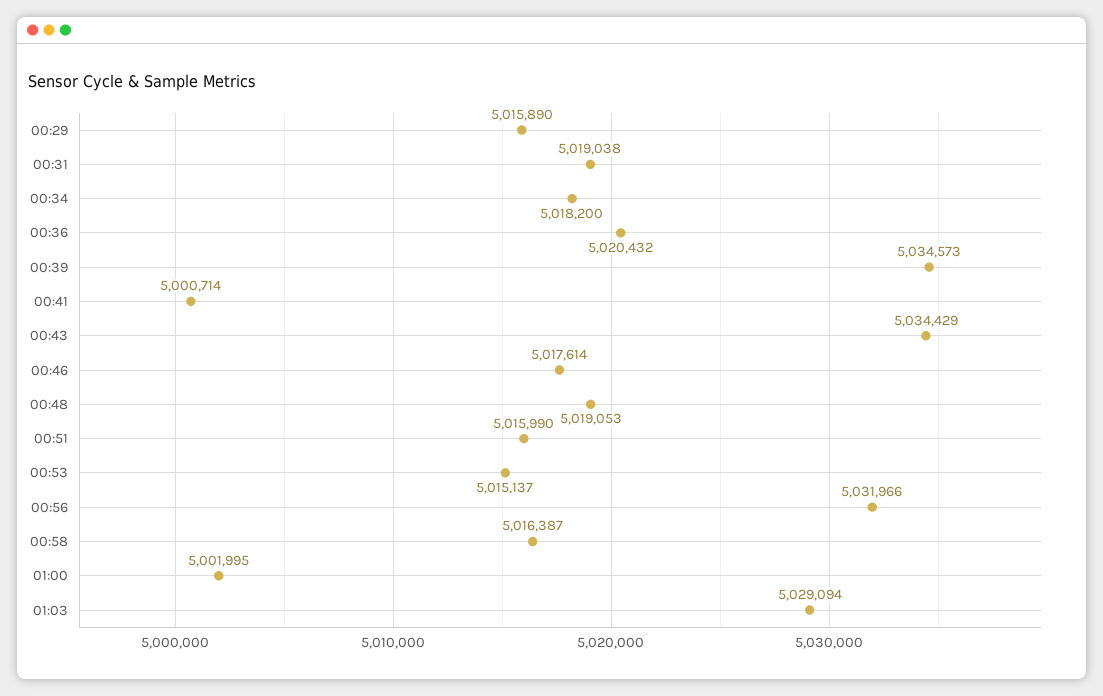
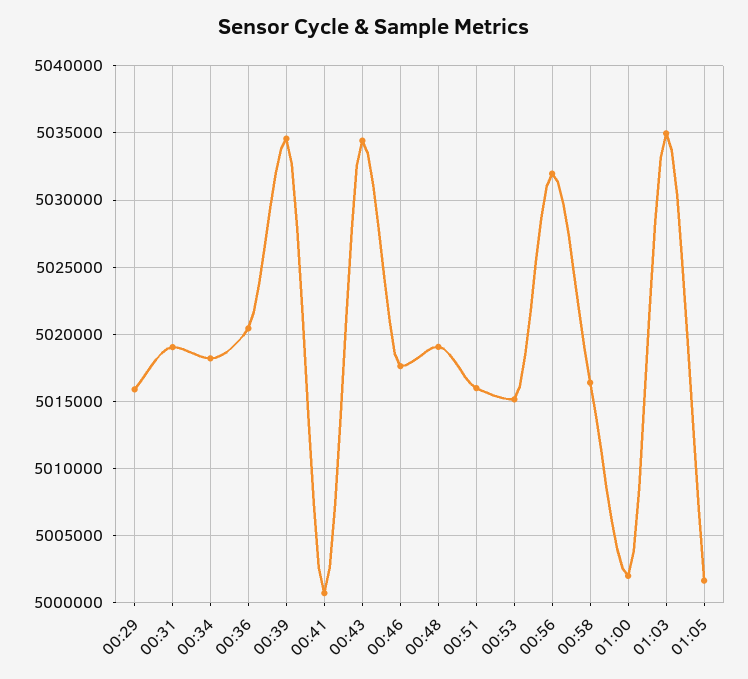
01:03: 5029094 -> 5035000
01:05: none -> 5001500

